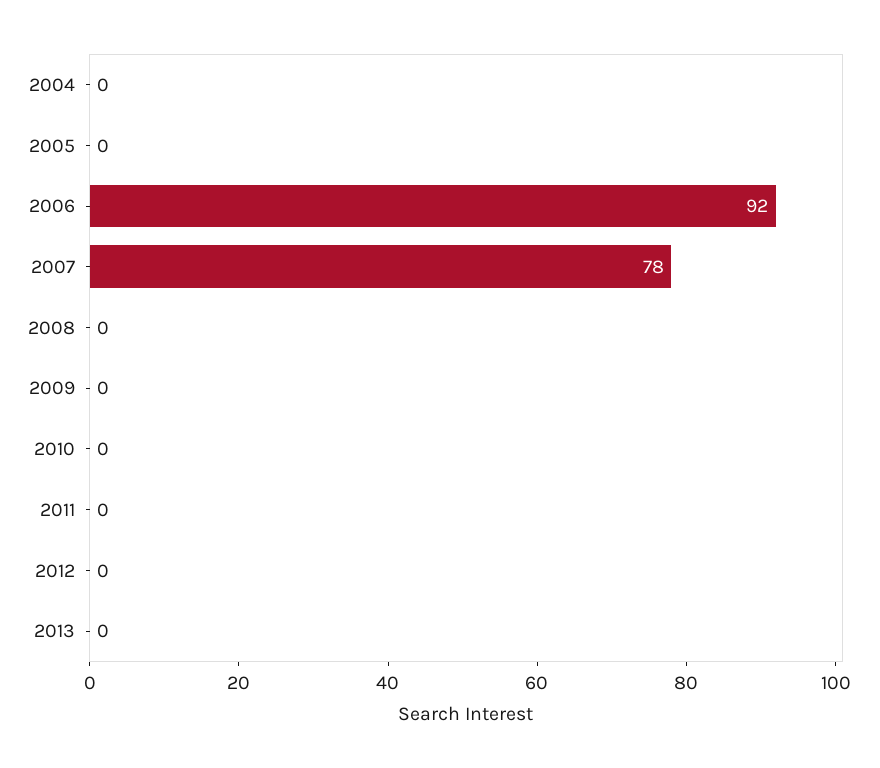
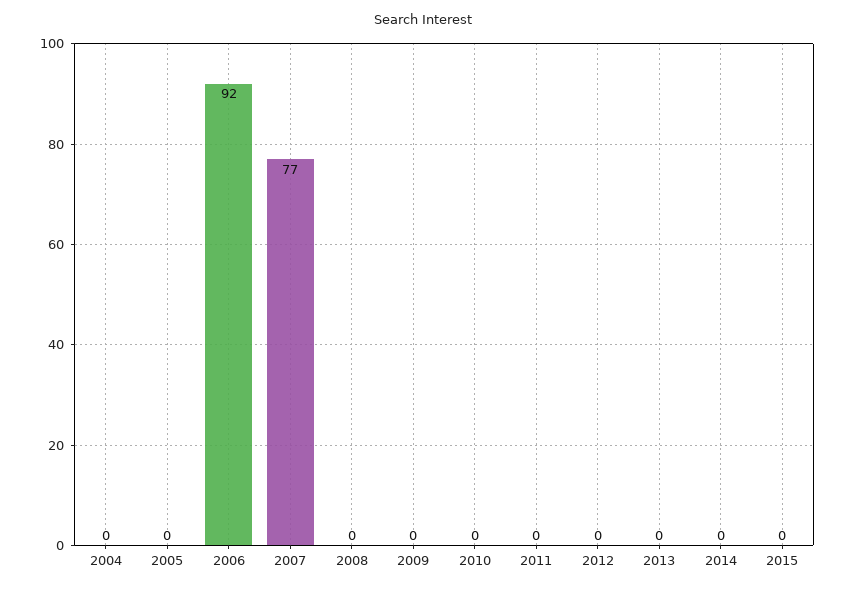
2007: 78 -> 77
2014: none -> 0
2015: none -> 0

